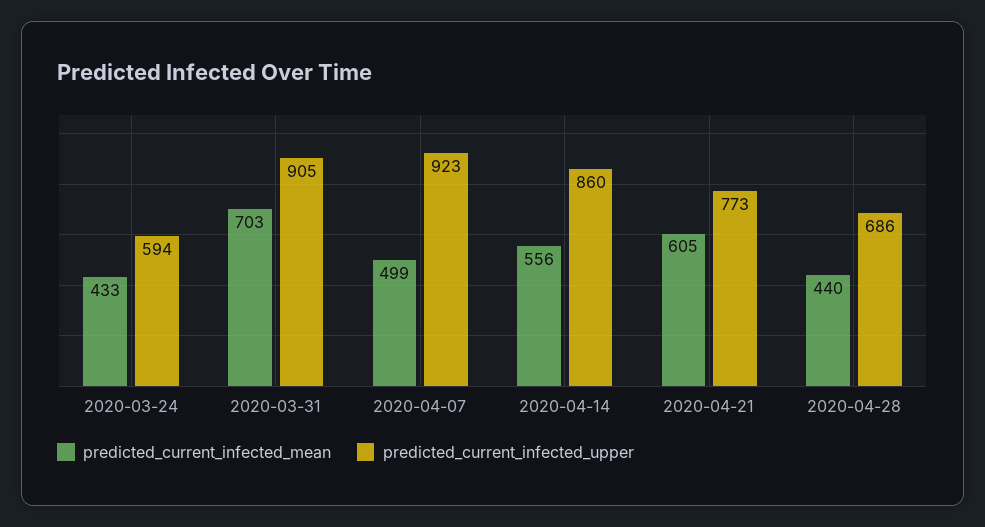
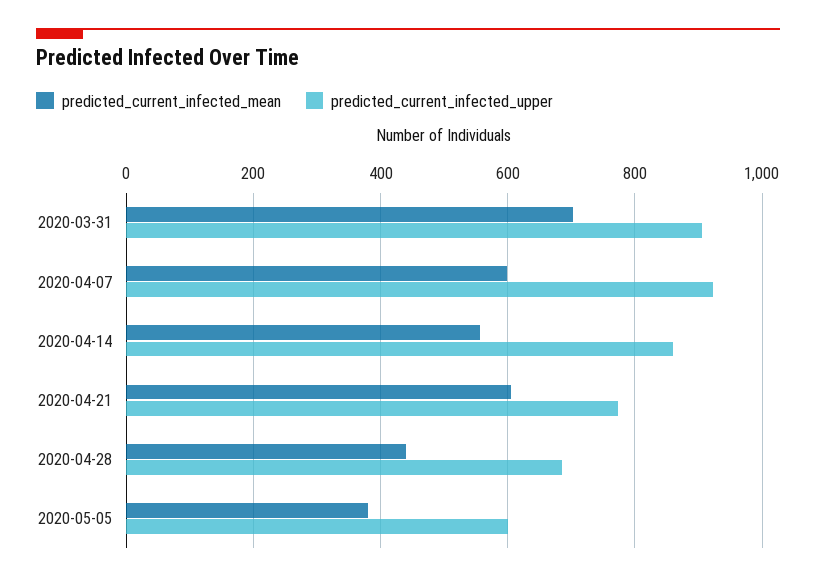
predicted_current_infected_mean, 2020-03-24: 433 -> none
predicted_current_infected_upper, 2020-03-24: 594 -> none
predicted_current_infected_mean, 2020-04-07: 499 -> 600
predicted_current_infected_mean, 2020-05-05: none -> 380
predicted_current_infected_upper, 2020-05-05: none -> 600

